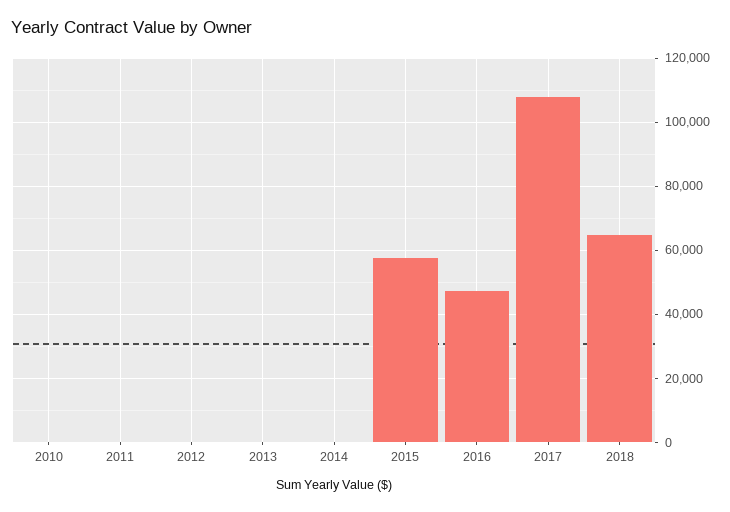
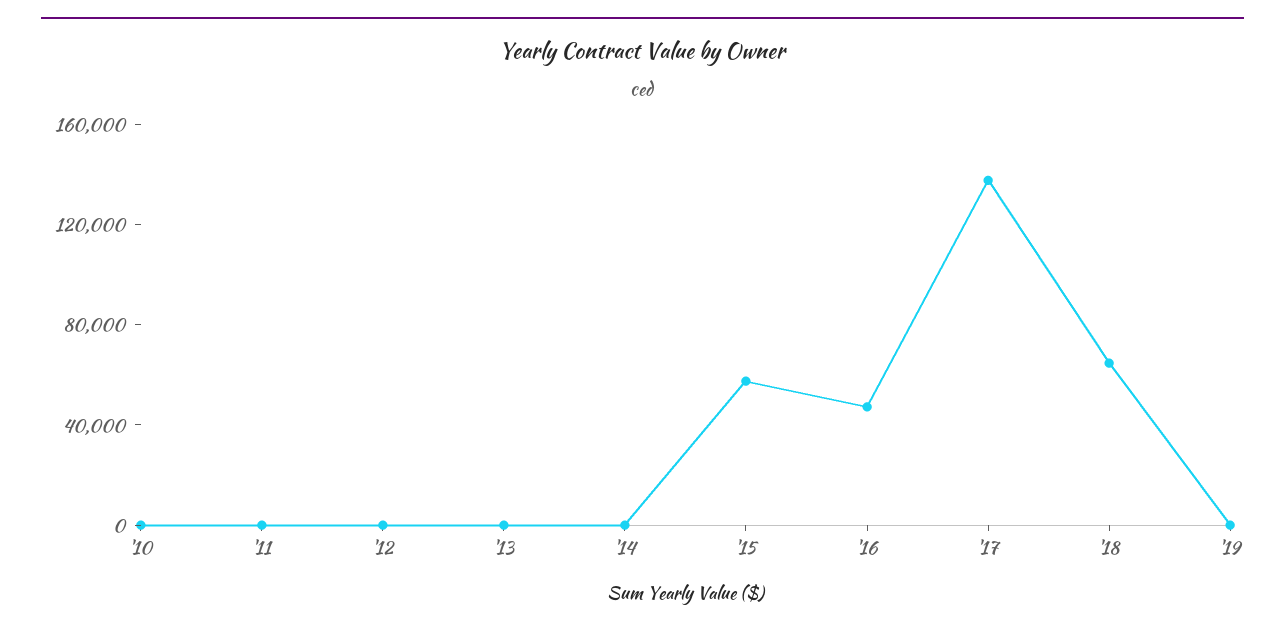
2017: 108000 -> 140000
'19: none -> 0

